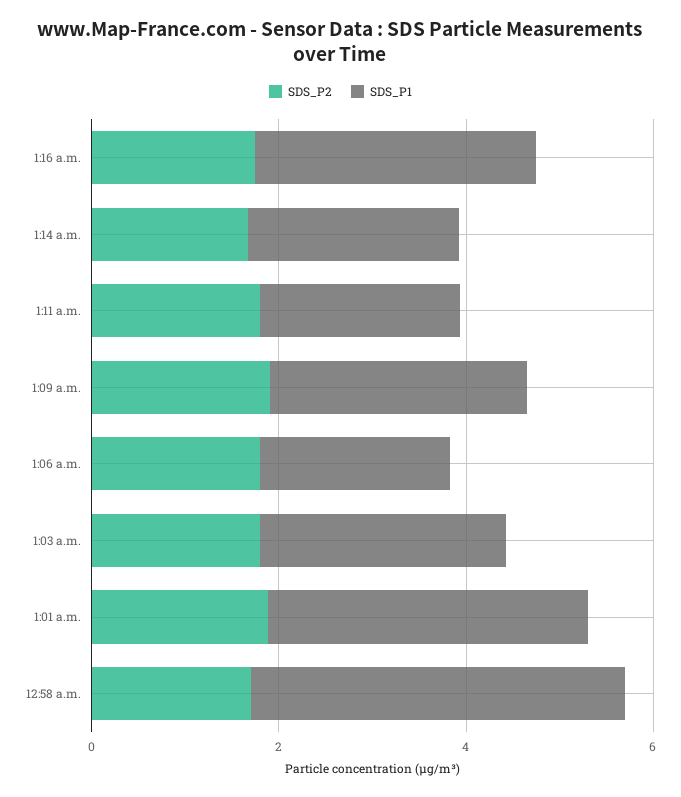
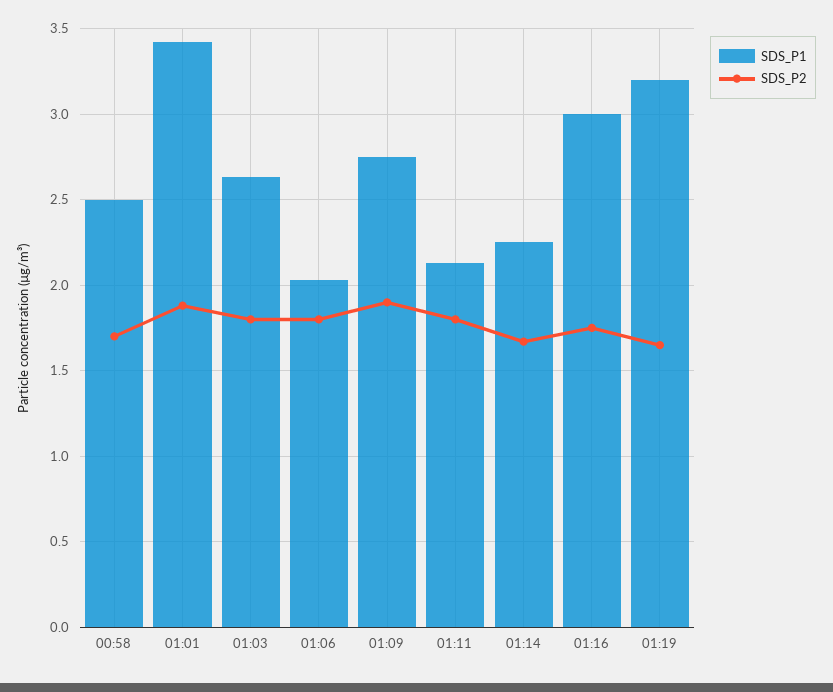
SDS_P1, 12:58 a.m.: 4 -> 2.5
SDS_P1, 01:19: none -> 3.2
SDS_P2, 01:19: none -> 1.65

